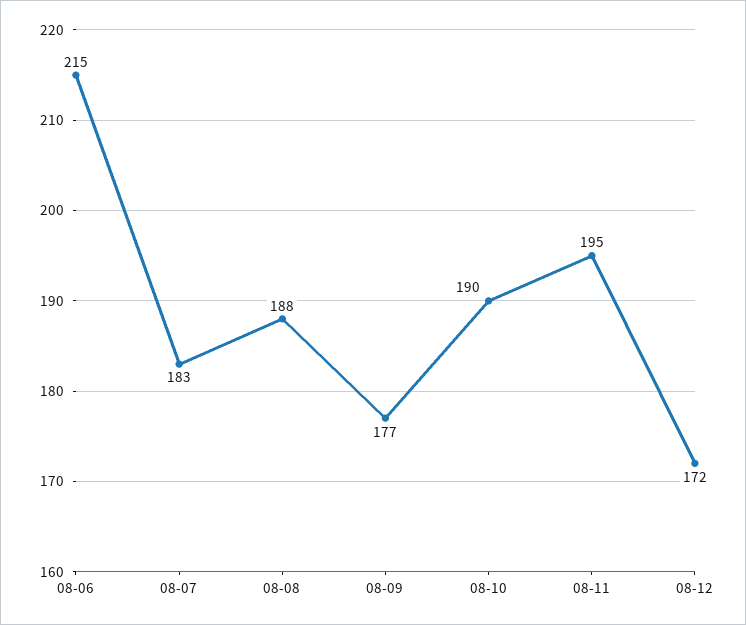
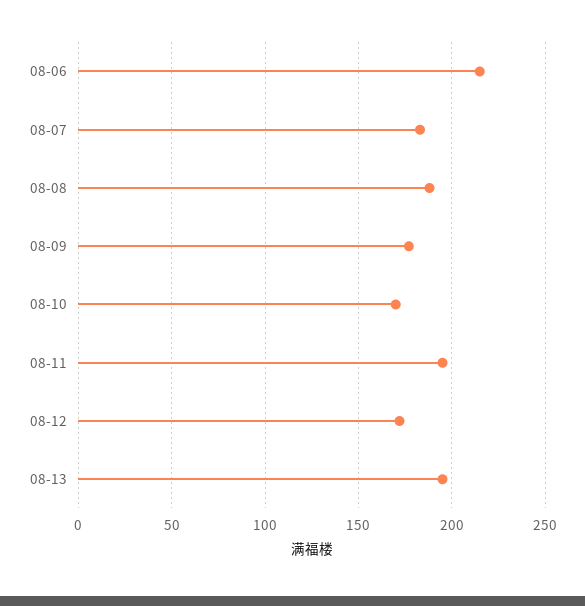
08-10: 190 -> 170
08-13: none -> 195

